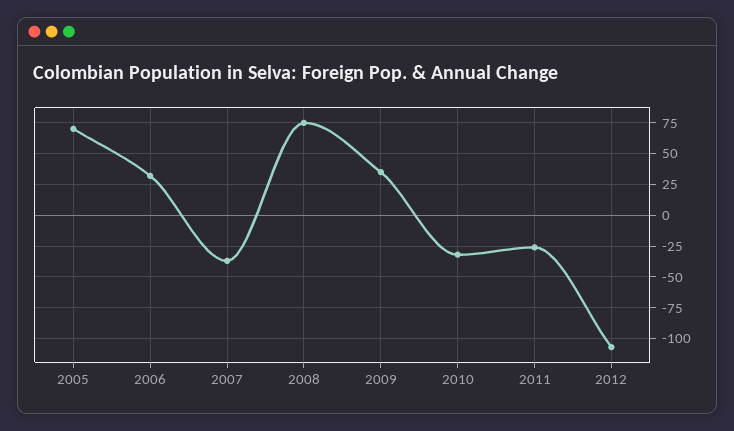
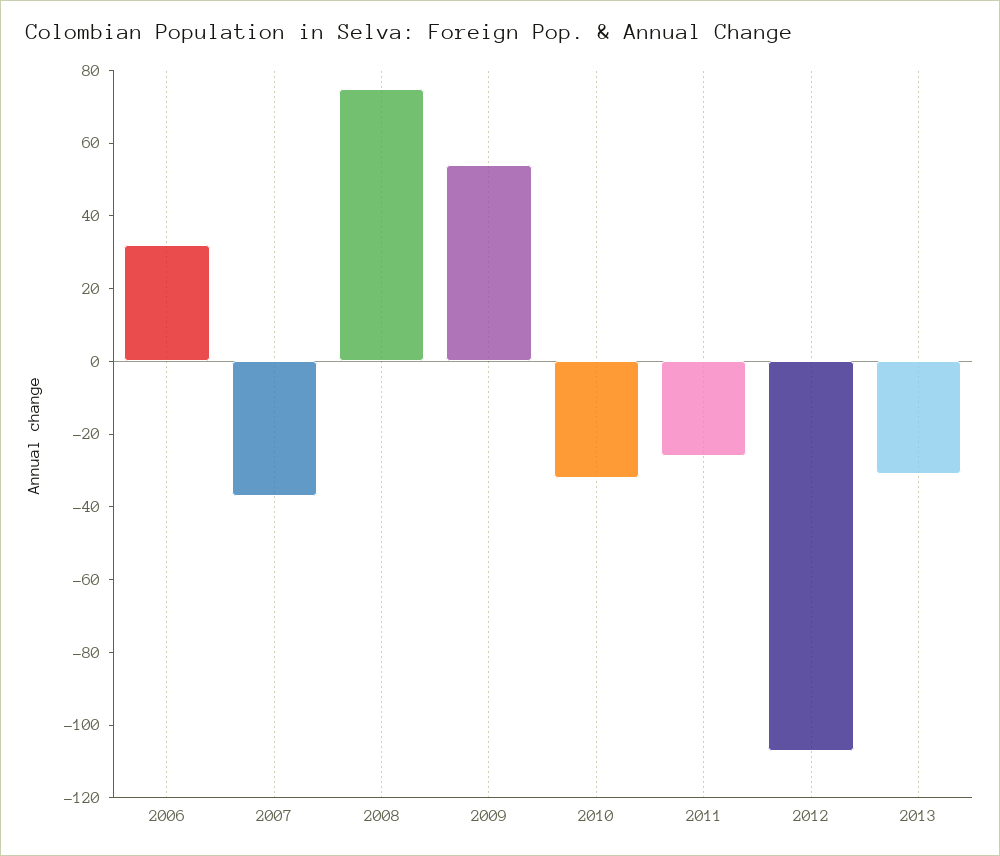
2005: 70 -> none
2009: 35 -> 55
2013: none -> -30

